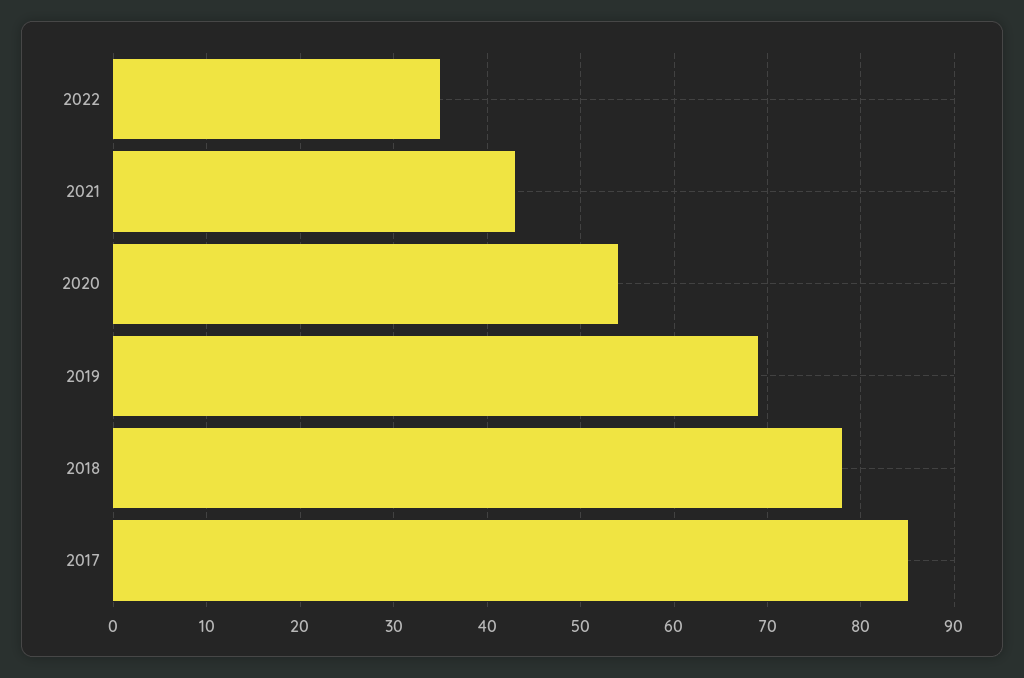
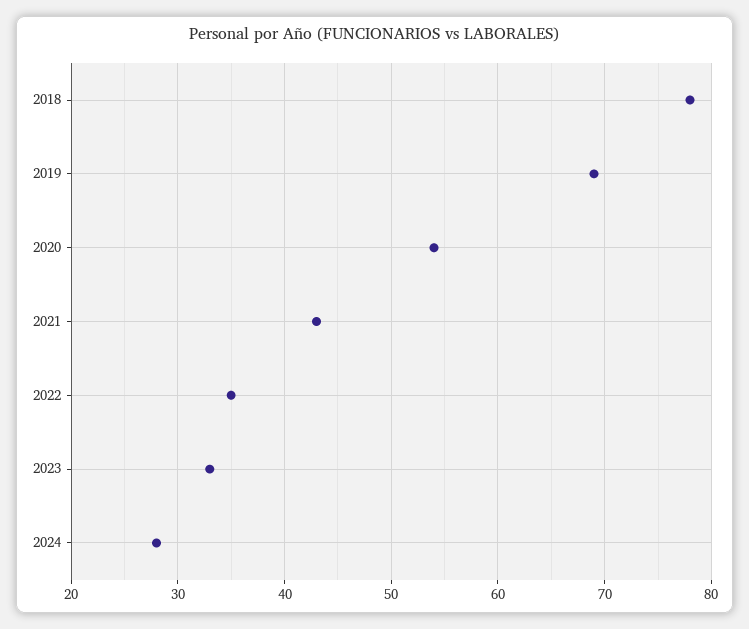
2017: 85 -> none
2023: none -> 33
2024: none -> 28

